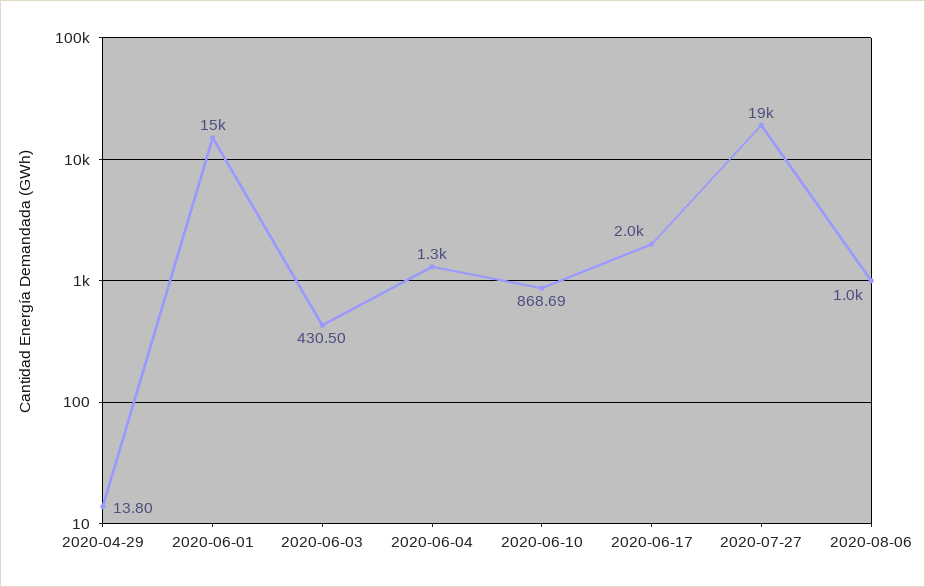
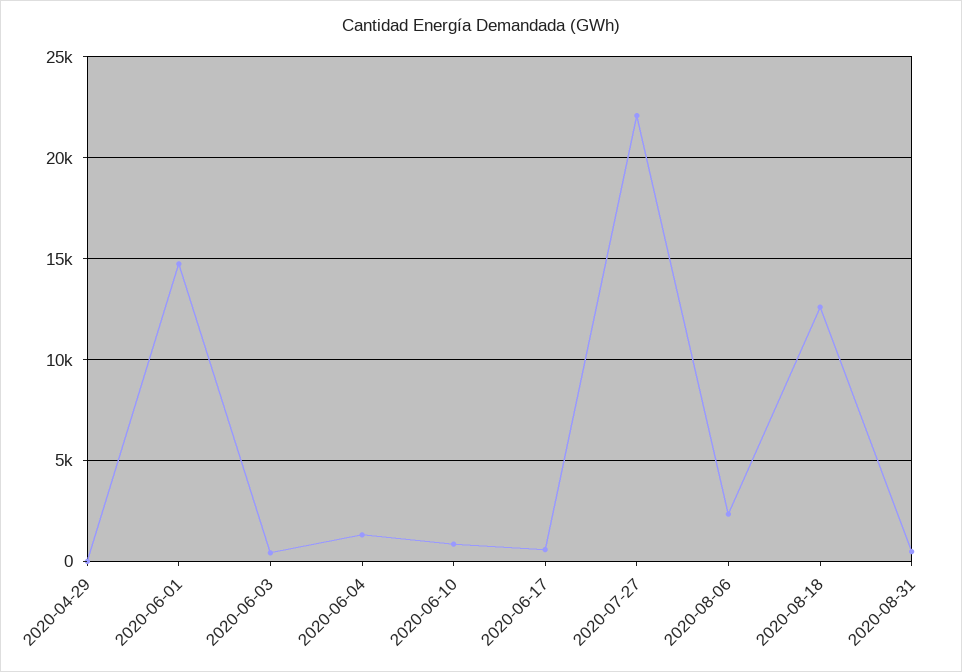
2020-06-17: 2000 -> 500
2020-07-27: 19000 -> 22000
2020-08-06: 1000 -> 2500
2020-08-18: none -> 12500
2020-08-31: none -> 500

